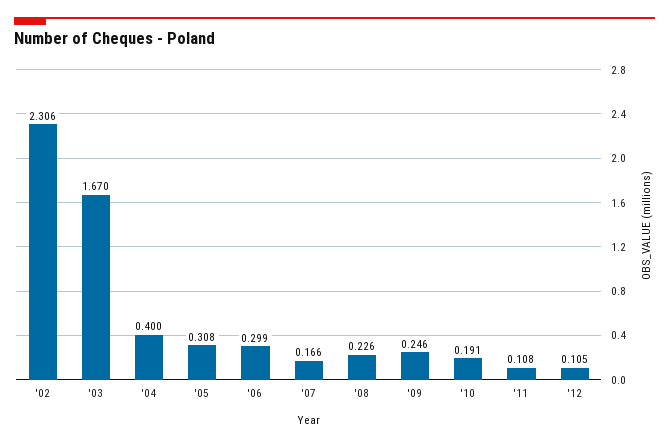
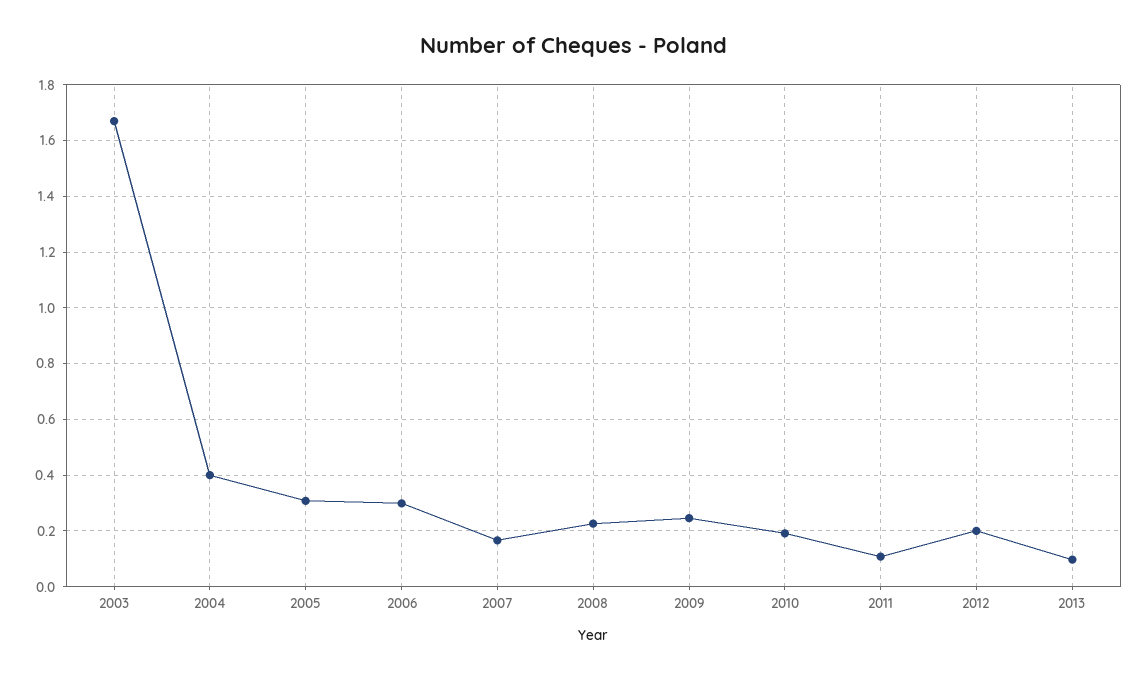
'02: 2.306 -> none
'12: 0.105 -> 0.2
2013: none -> 0.1

